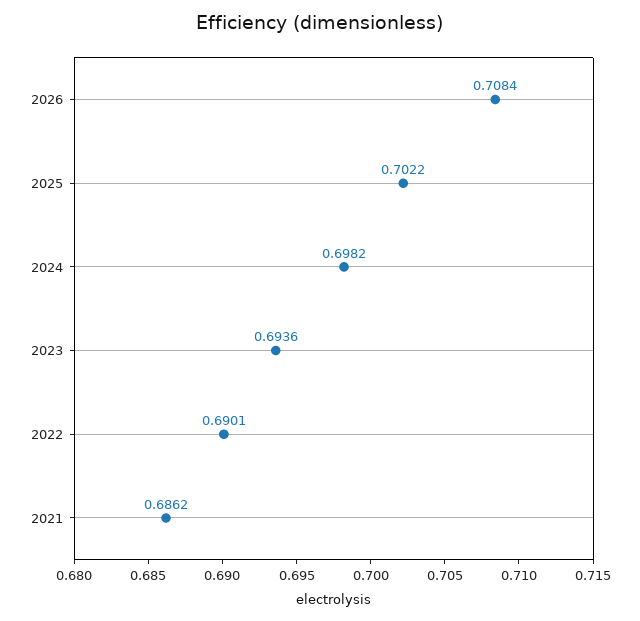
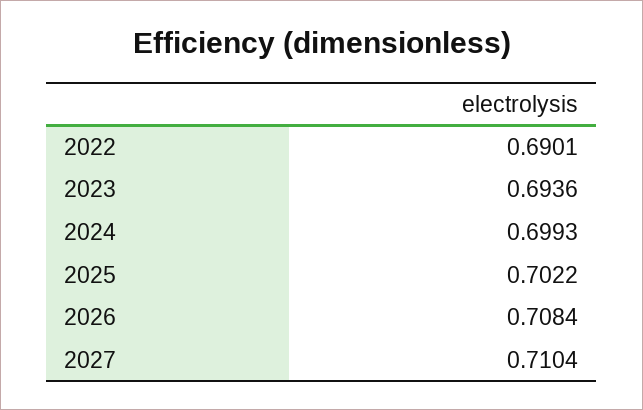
2024: 0.6982 -> 0.6993
2021: 0.6862 -> none
2027: none -> 0.7104

